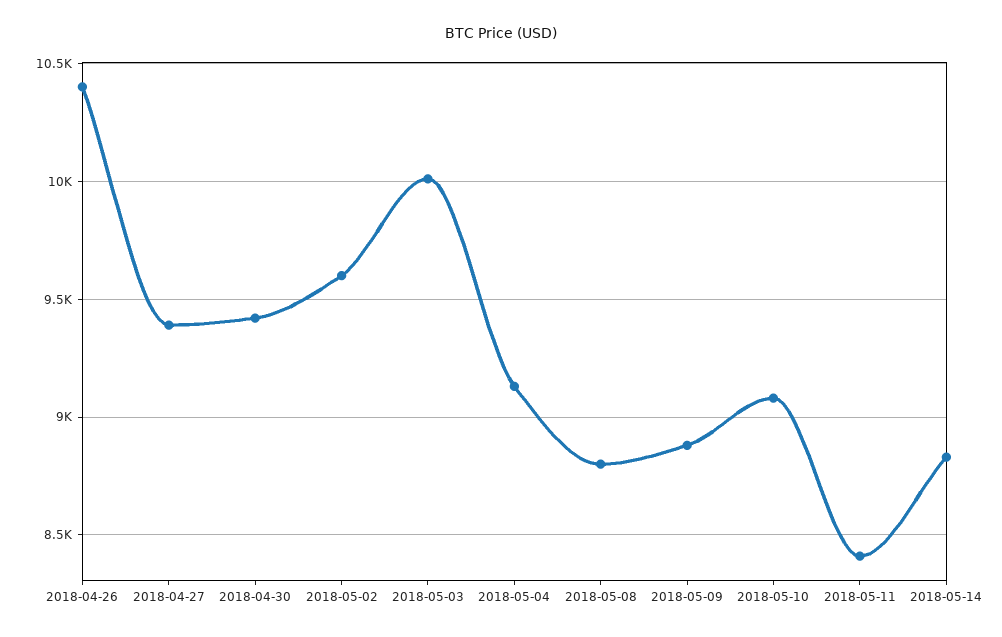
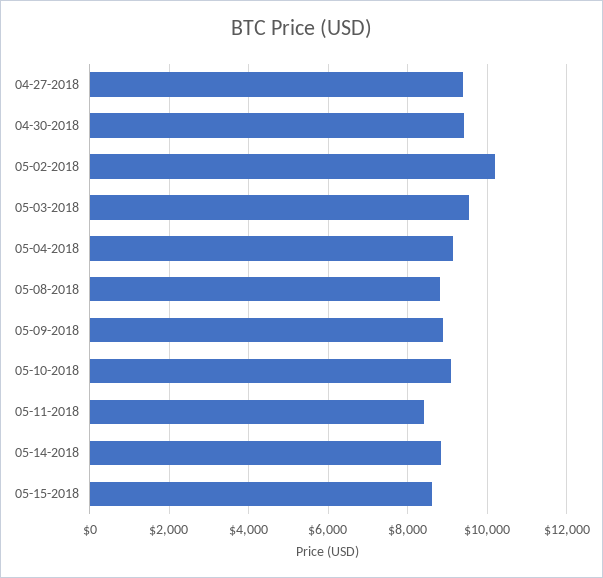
2018-04-26: 10400 -> none
2018-05-02: 9600 -> 10200
2018-05-03: 10000 -> 9600
05-15-2018: none -> 8600

